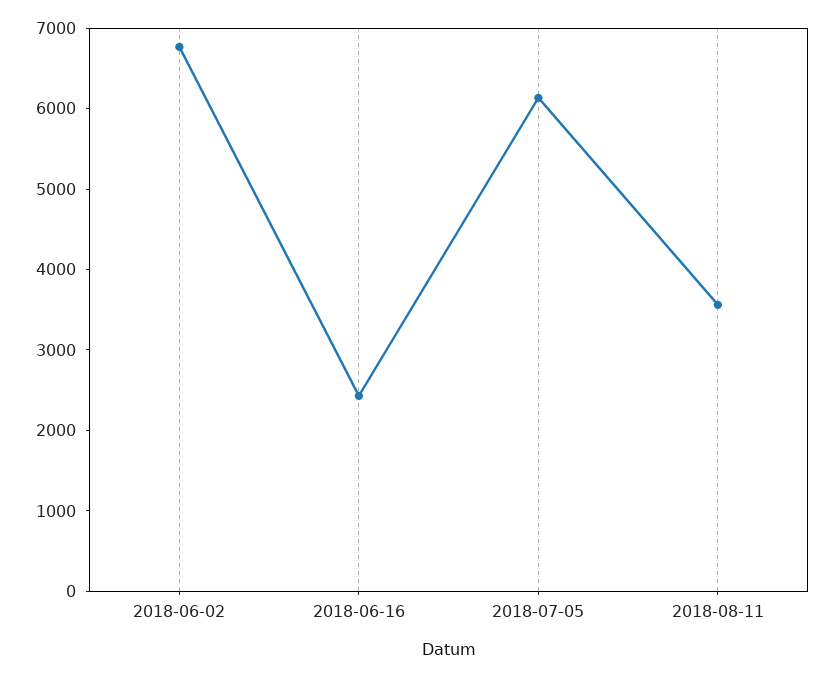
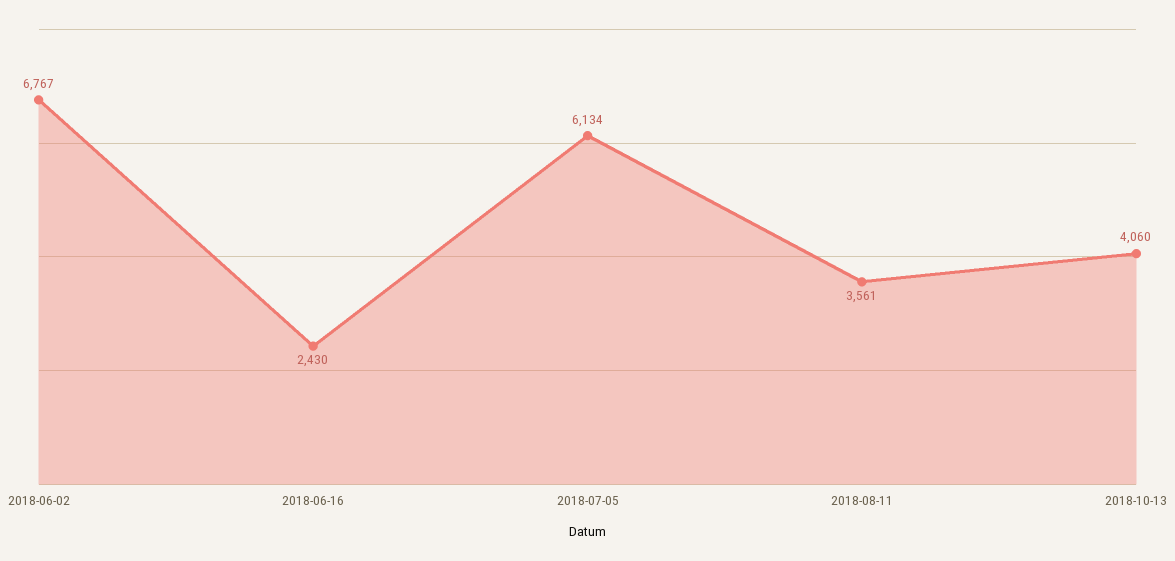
2018-10-13: none -> 4060

